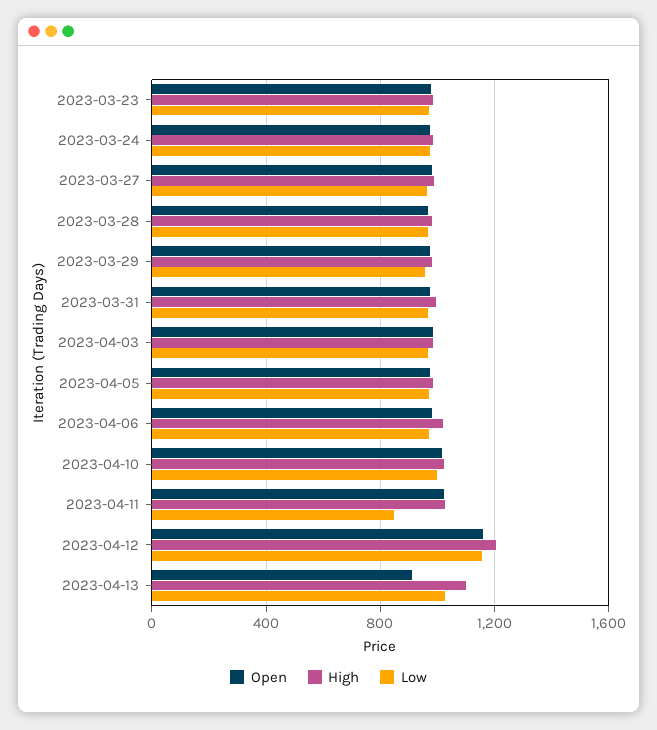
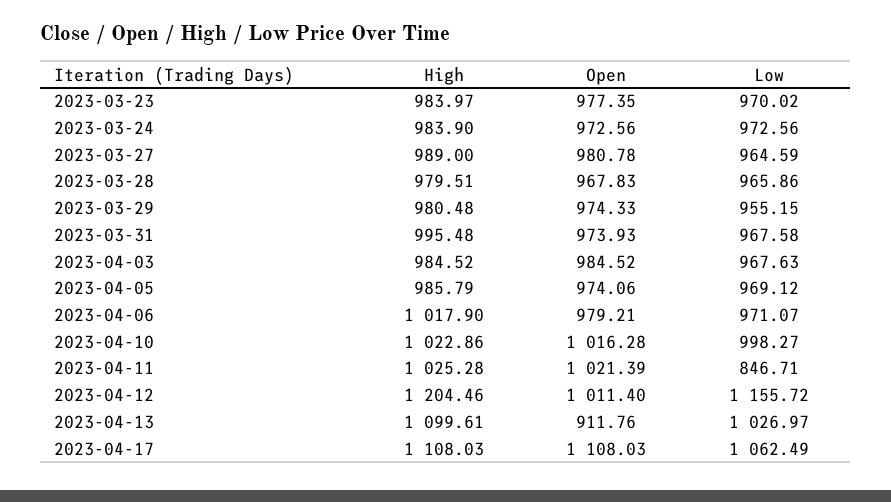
Open, 2023-04-12: 1150 -> 1011.4
High, 2023-04-17: none -> 1108.03
Open, 2023-04-17: none -> 1108.03
Low, 2023-04-17: none -> 1062.49

